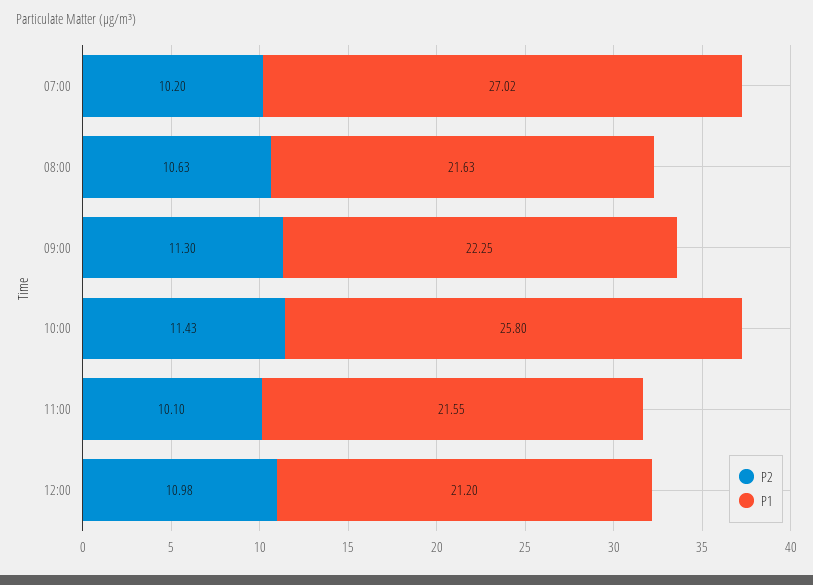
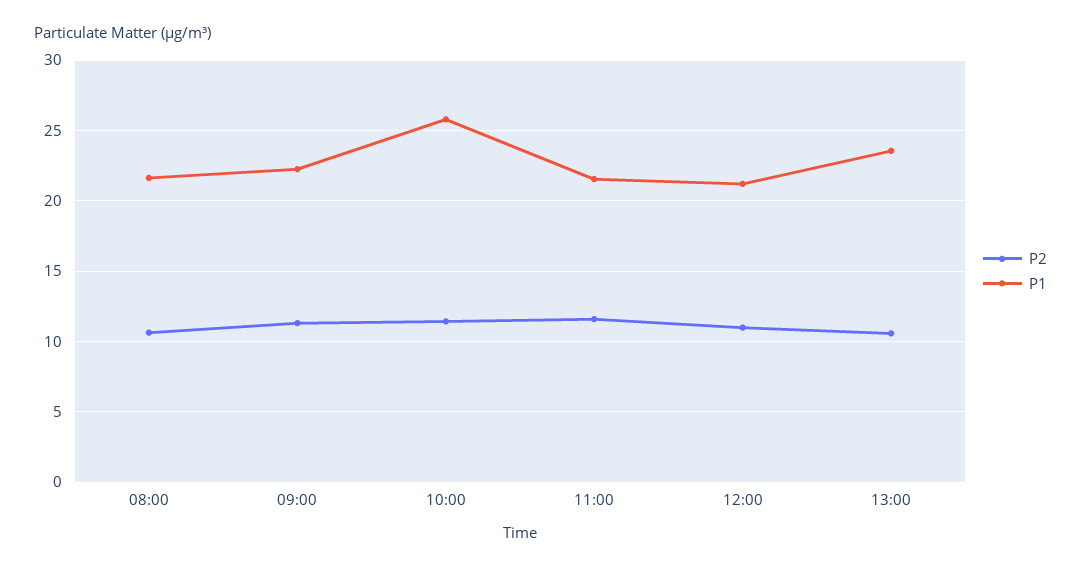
P2, 07:00: 10.2 -> none
P1, 07:00: 27.02 -> none
P2, 11:00: 10.1 -> 11.5
P2, 13:00: none -> 10.5
P1, 13:00: none -> 23.5

